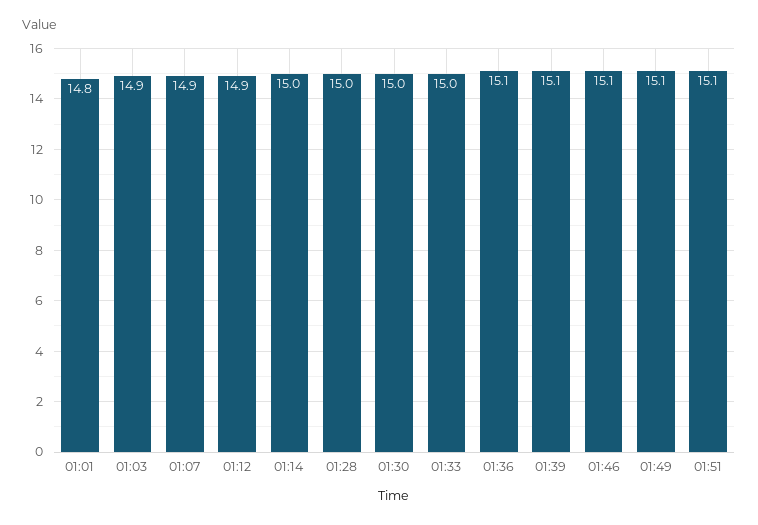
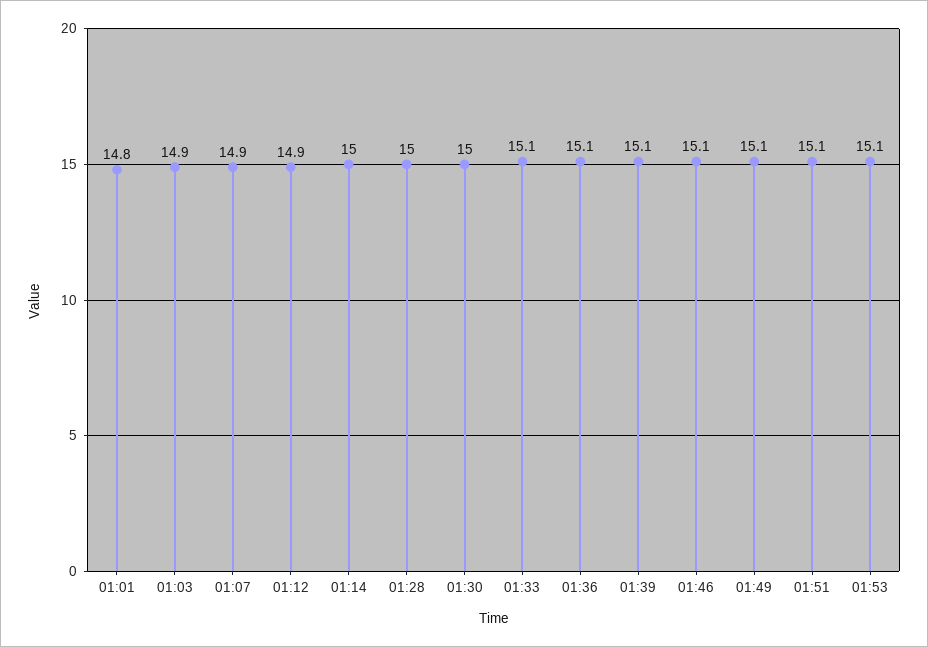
01:33: 15 -> 15.1
01:53: none -> 15.1

